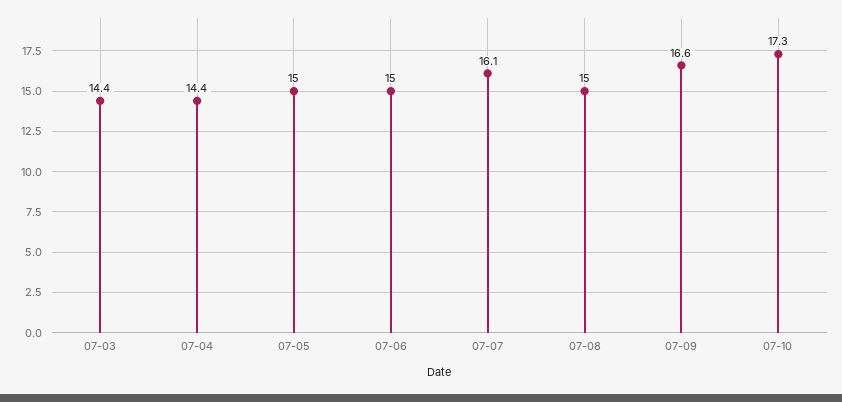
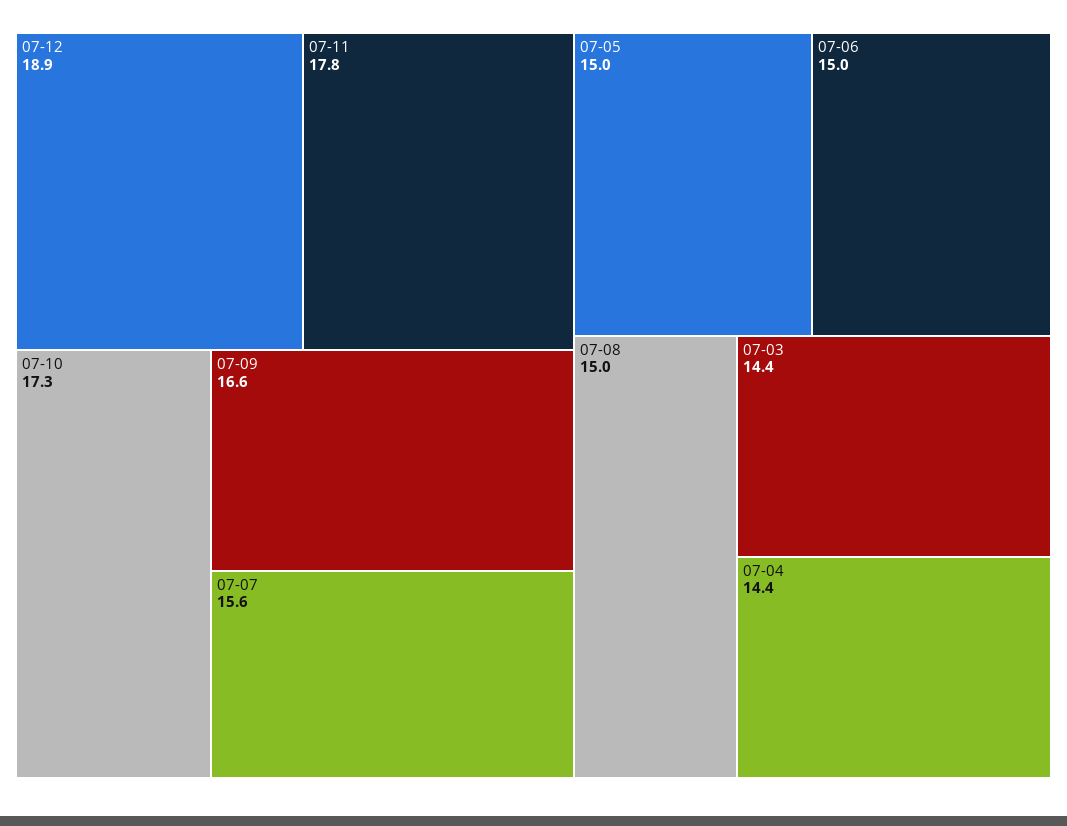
07-07: 16.1 -> 15.6
07-12: none -> 18.9
07-11: none -> 17.8

